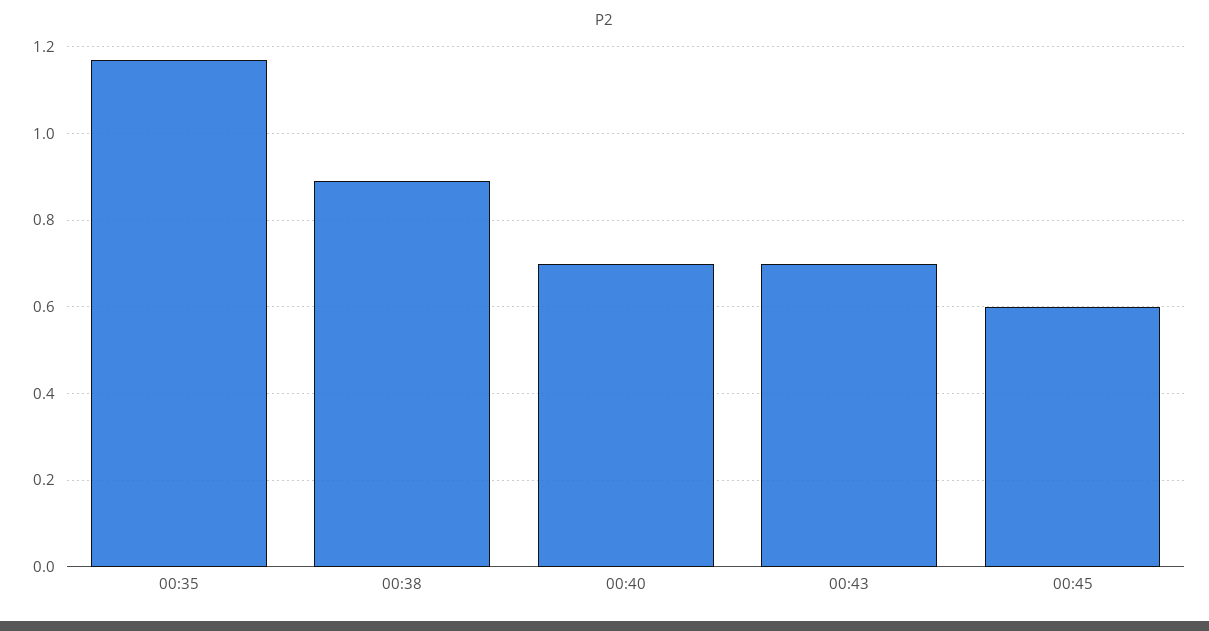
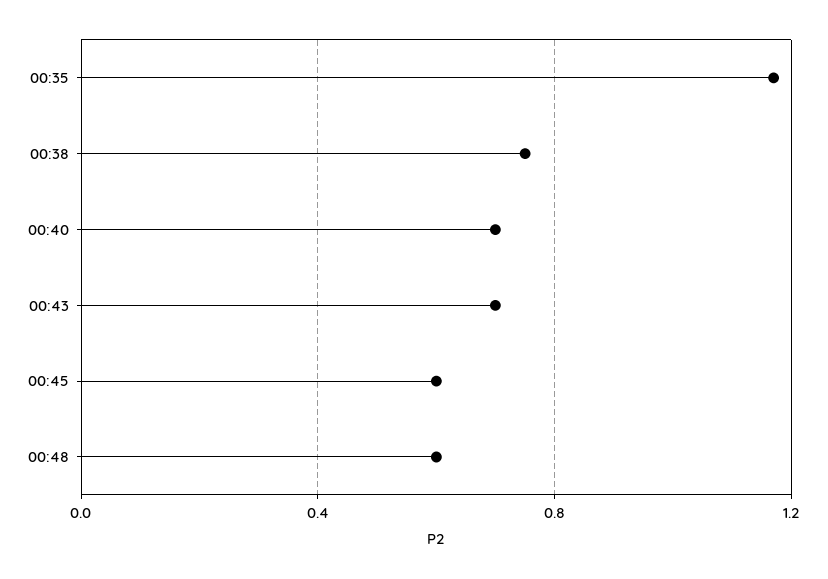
00:38: 0.9 -> 0.75
00:48: none -> 0.6

